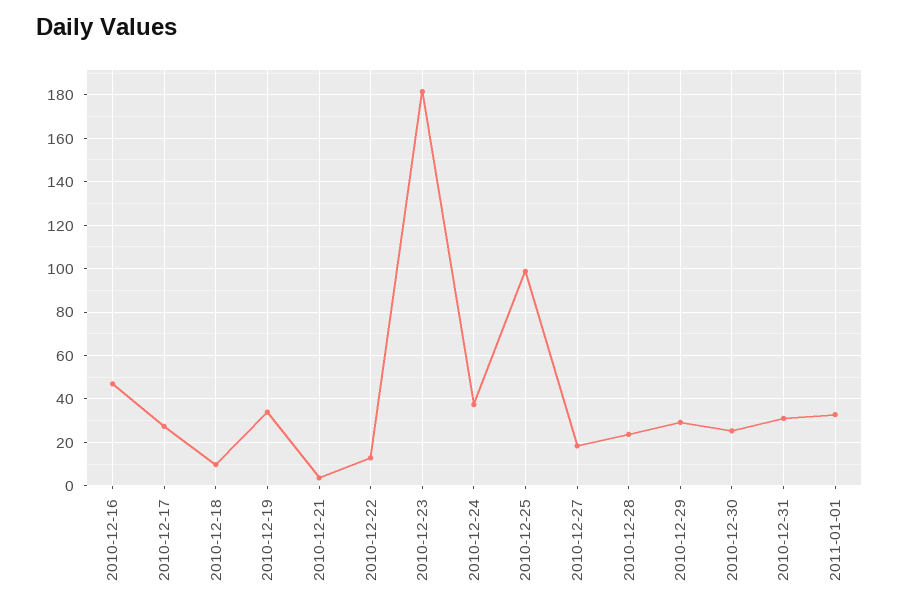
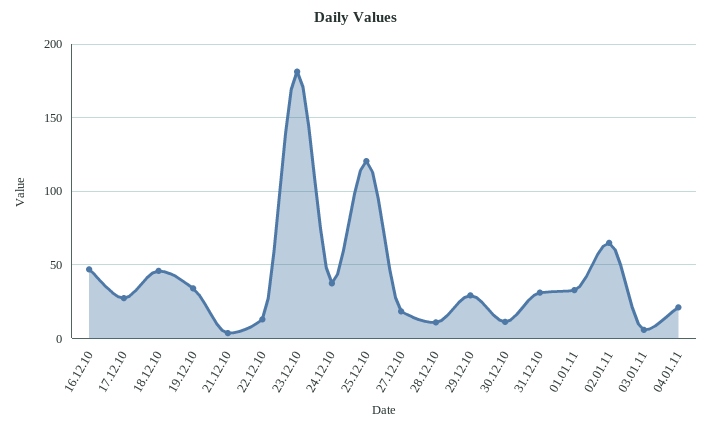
2010-12-18: 10 -> 45
2010-12-25: 100 -> 120
2010-12-28: 25 -> 10
2010-12-30: 25 -> 10
02.01.11: none -> 65
03.01.11: none -> 5
04.01.11: none -> 20

